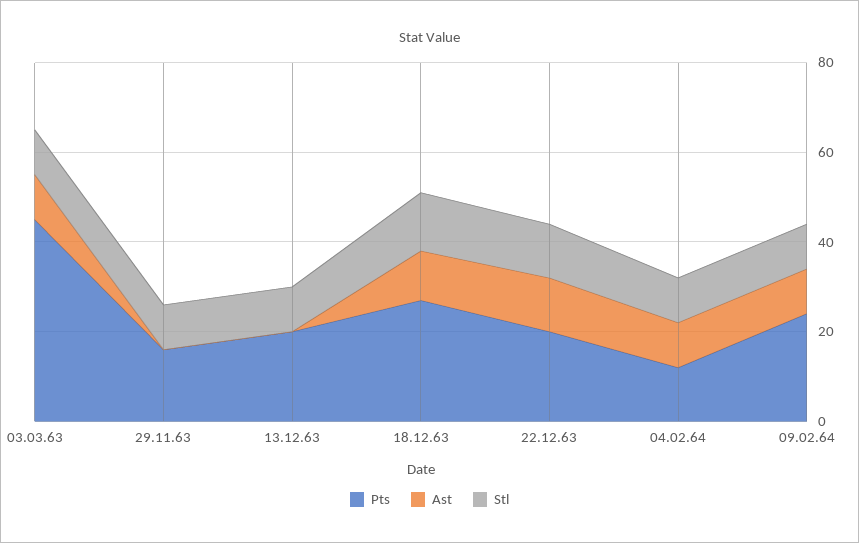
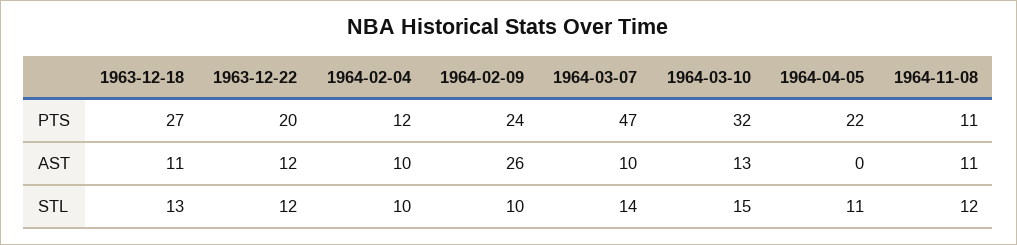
Pts, 03.03.63: 45 -> none
Ast, 03.03.63: 10 -> none
Stl, 03.03.63: 10 -> none
Pts, 29.11.63: 15 -> none
Ast, 29.11.63: 0 -> none
Stl, 29.11.63: 10 -> none
Pts, 13.12.63: 20 -> none
Ast, 13.12.63: 0 -> none
Stl, 13.12.63: 10 -> none
Ast, 09.02.64: 10 -> 26
Pts, 1964-03-07: none -> 47
Pts, 1964-03-10: none -> 32
Pts, 1964-04-05: none -> 22
Pts, 1964-11-08: none -> 11
Ast, 1964-03-07: none -> 10
Ast, 1964-03-10: none -> 13
Ast, 1964-04-05: none -> 0
Ast, 1964-11-08: none -> 11
Stl, 1964-03-07: none -> 14
Stl, 1964-03-10: none -> 15
Stl, 1964-04-05: none -> 11
Stl, 1964-11-08: none -> 12

